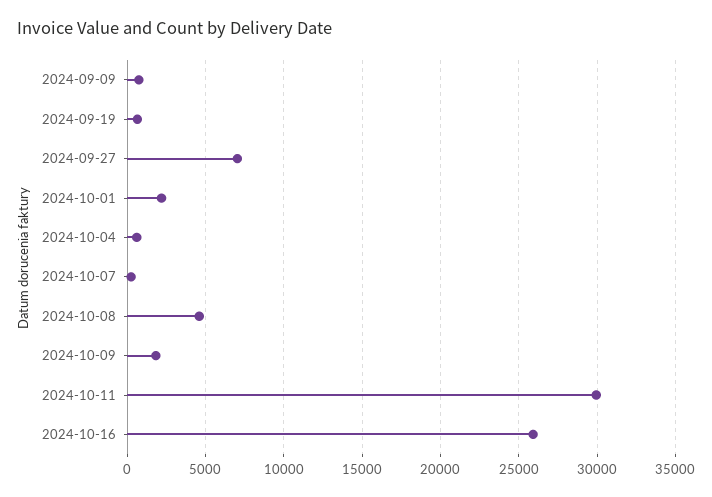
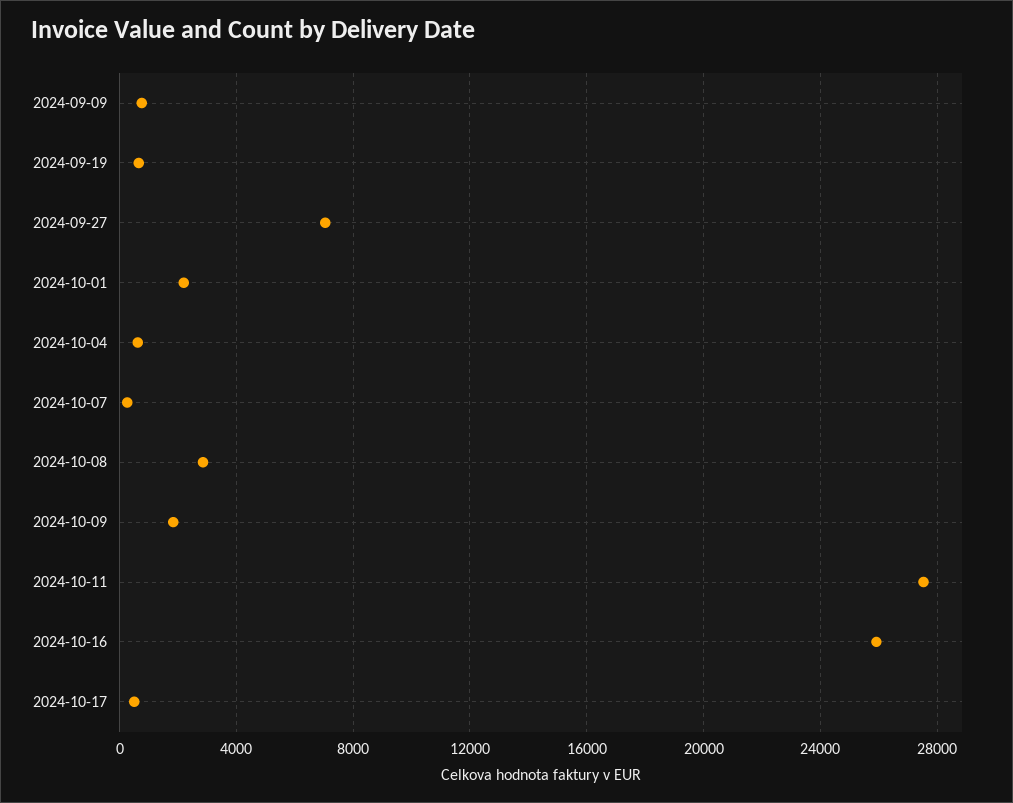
2024-10-08: 4500 -> 3000
2024-10-11: 30000 -> 27500
2024-10-17: none -> 500

